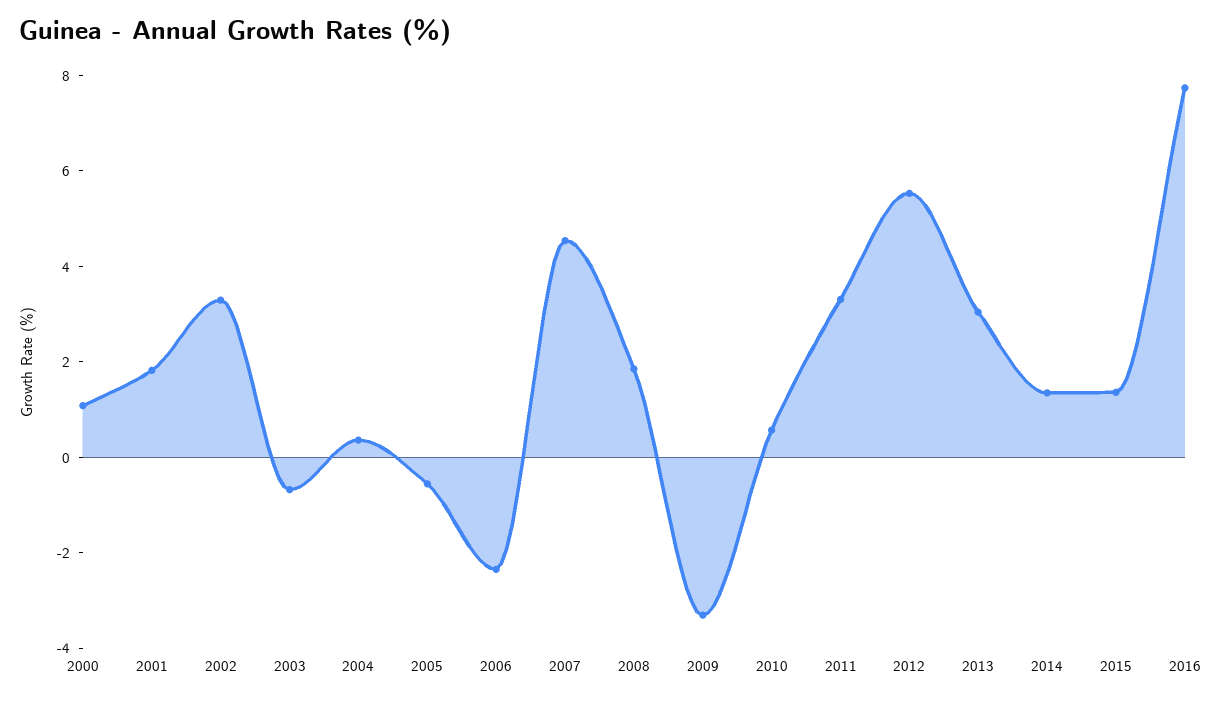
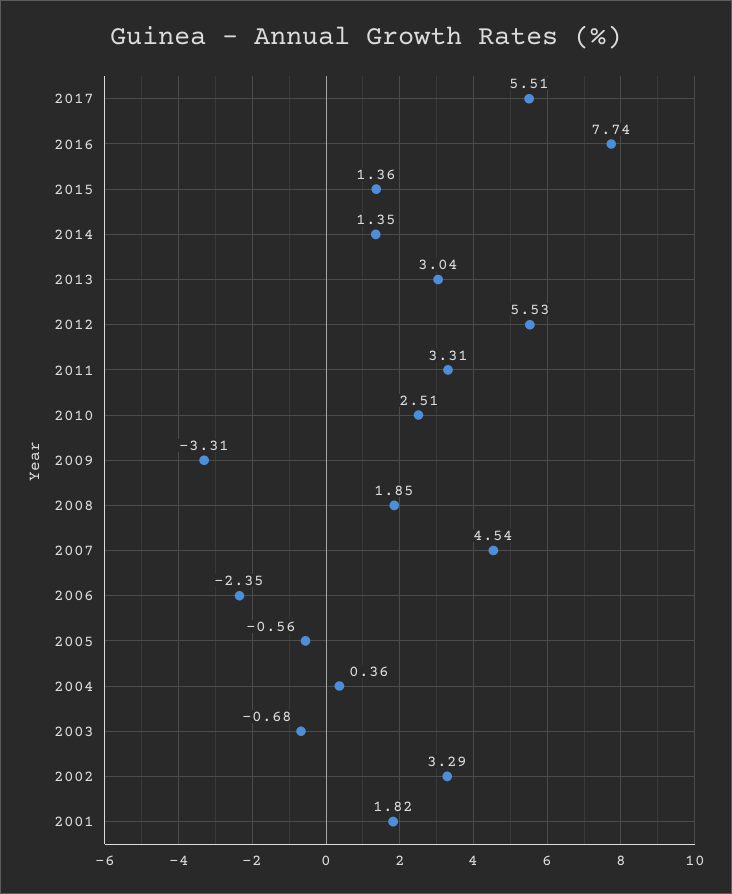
2000: 1 -> none
2010: 0.5 -> 2.51
2017: none -> 5.51

